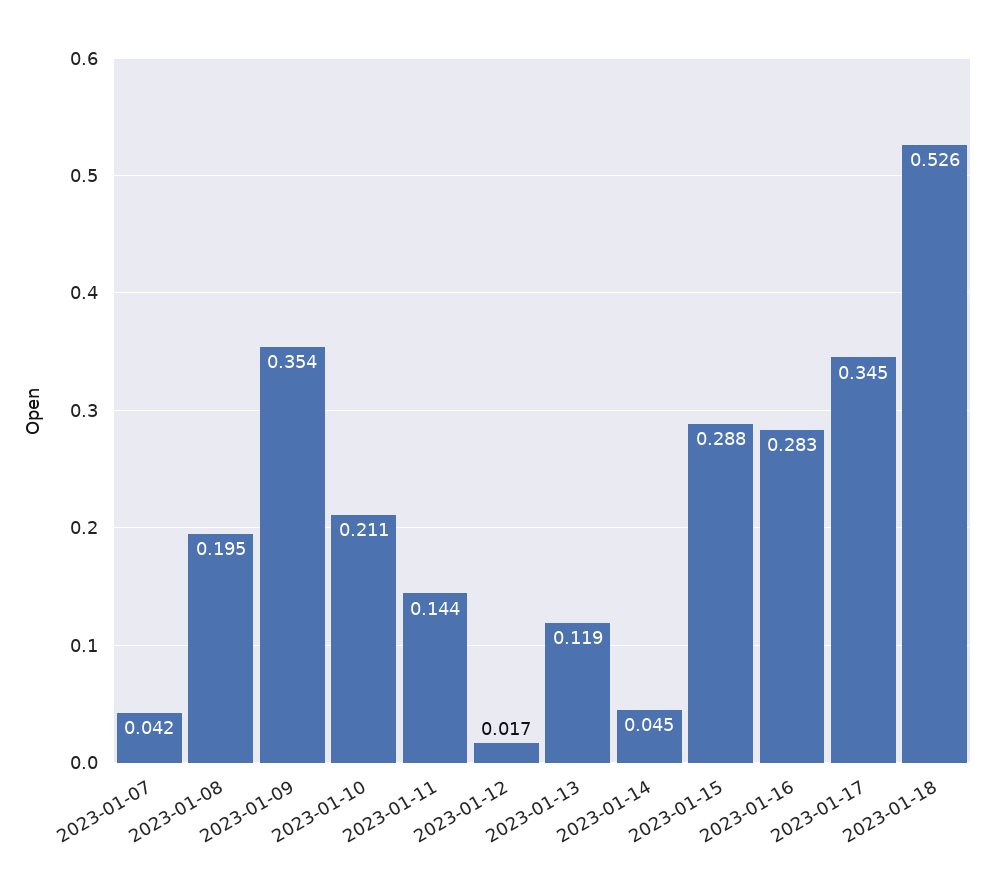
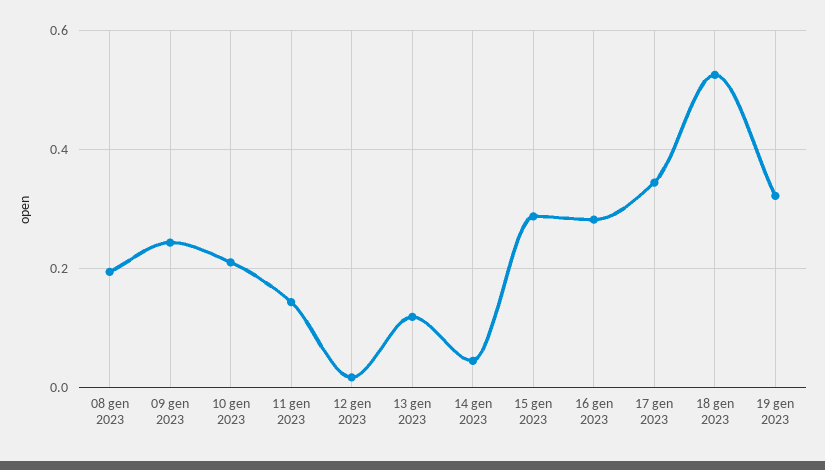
2023-01-07: 0.042 -> none
2023-01-09: 0.354 -> 0.24
19 gen 2023: none -> 0.32

